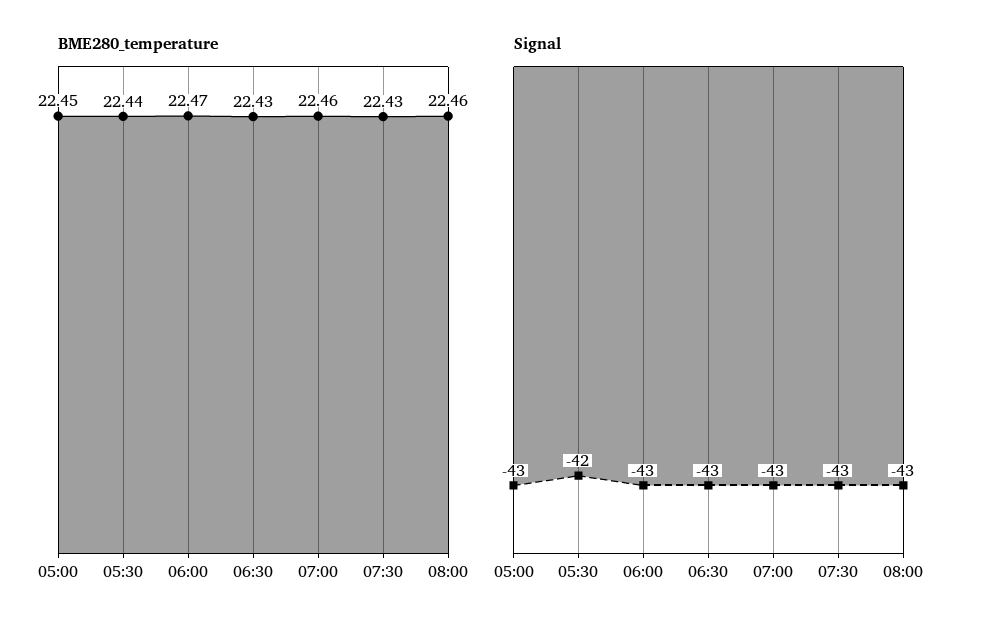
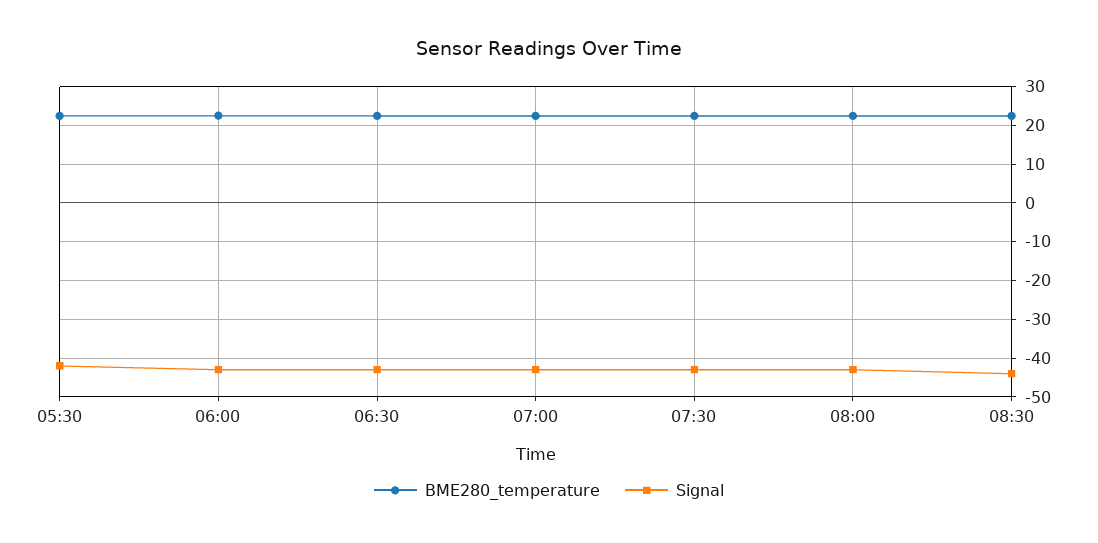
BME280_temperature, 05:00: 22.45 -> none
Signal, 05:00: -43 -> none
BME280_temperature, 08:30: none -> 22
Signal, 08:30: none -> -44

